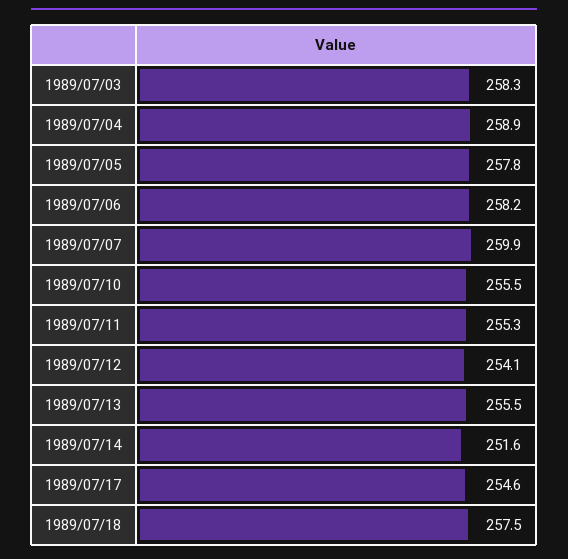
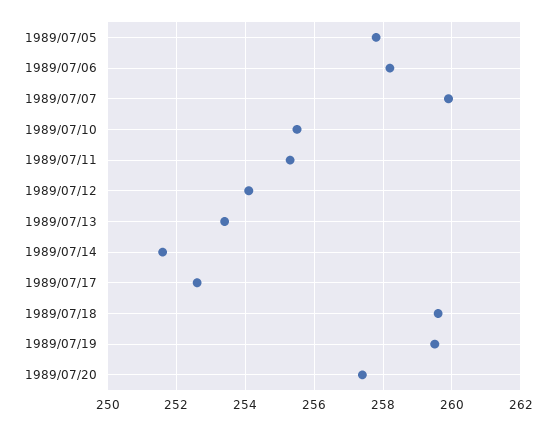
1989/07/03: 258.3 -> none
1989/07/04: 258.9 -> none
1989/07/13: 255.5 -> 253.5
1989/07/17: 254.6 -> 252.5
1989/07/18: 257.5 -> 259.5
1989/07/19: none -> 259.5
1989/07/20: none -> 257.5

